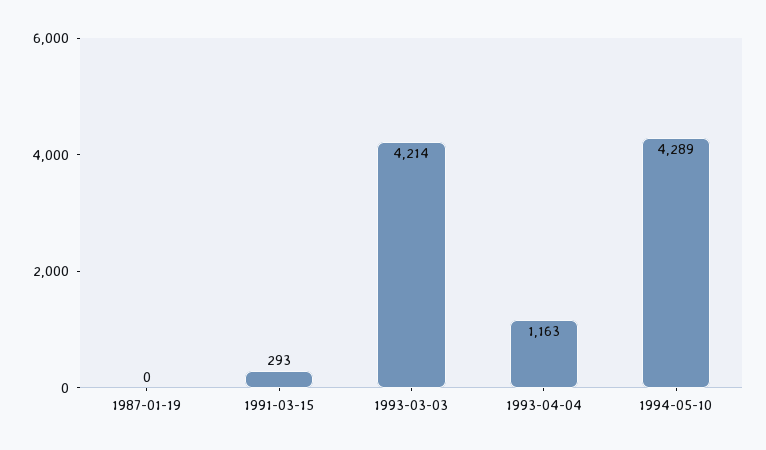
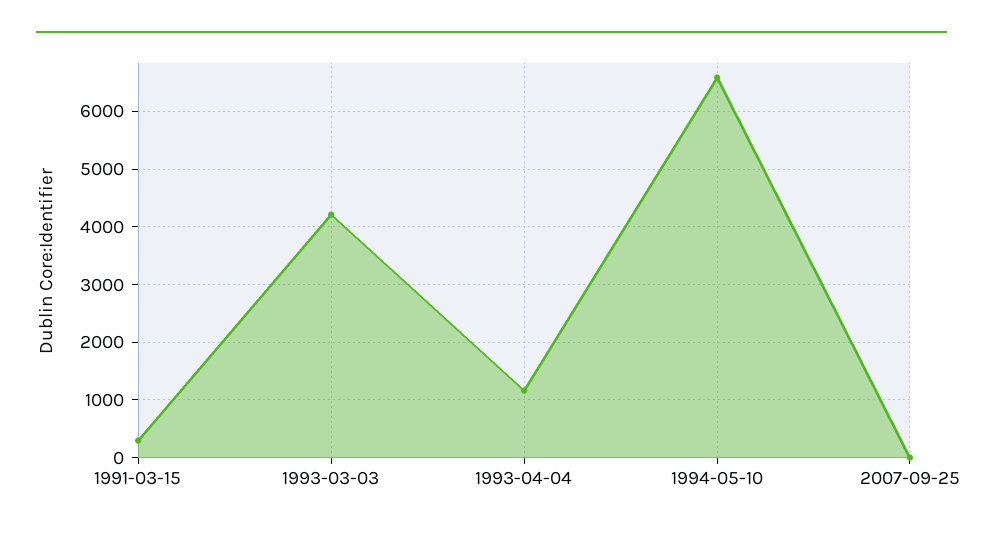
1987-01-19: 0 -> none
1994-05-10: 4289 -> 6600
2007-09-25: none -> 0

